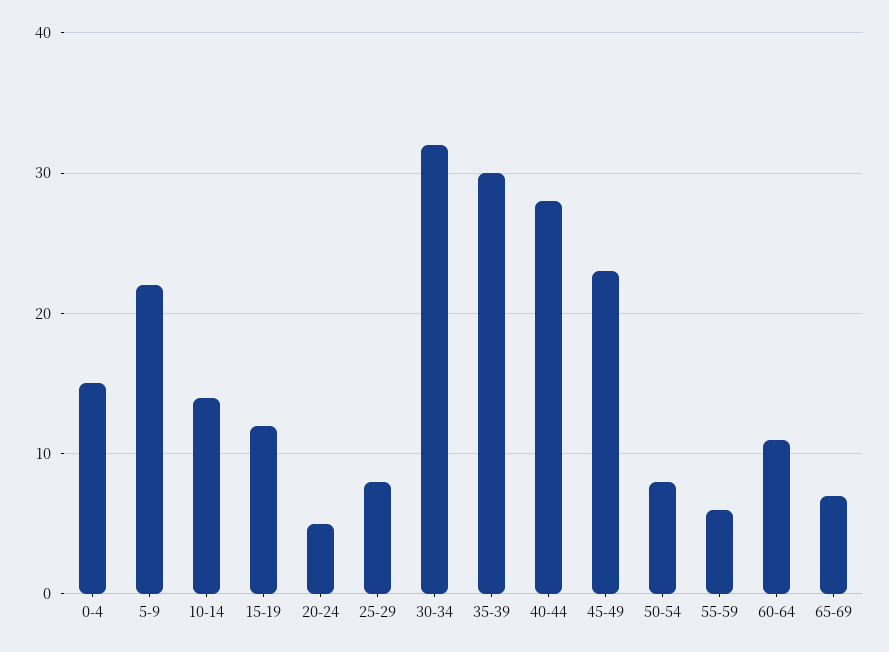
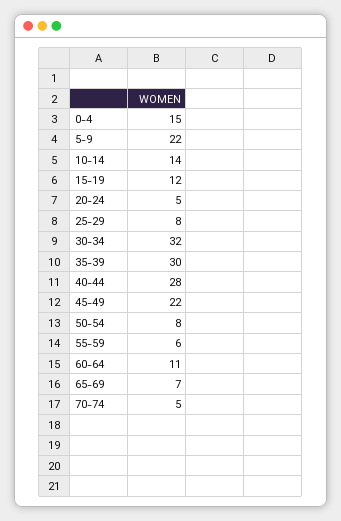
45-49: 23 -> 22
70-74: none -> 5

